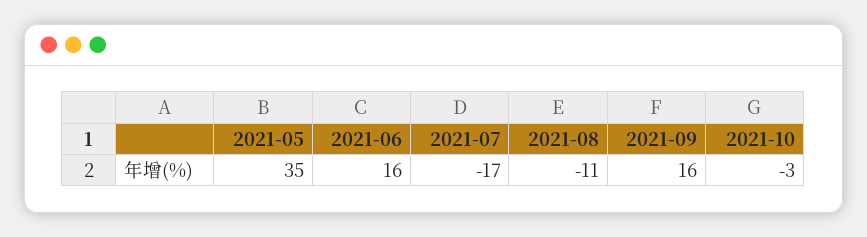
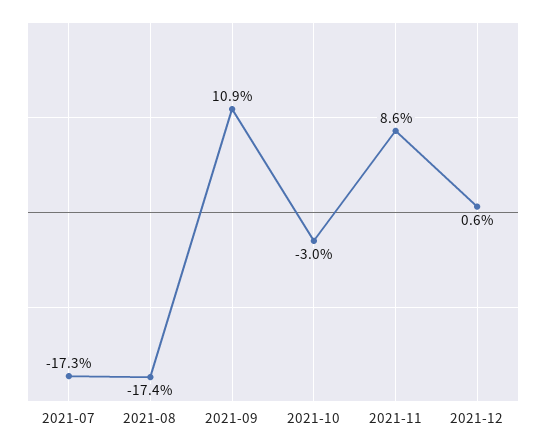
2021-05: 35 -> none
2021-06: 16 -> none
2021-08: -11 -> -17.4
2021-09: 16 -> 10.9
2021-11: none -> 8.6
2021-12: none -> 0.6

